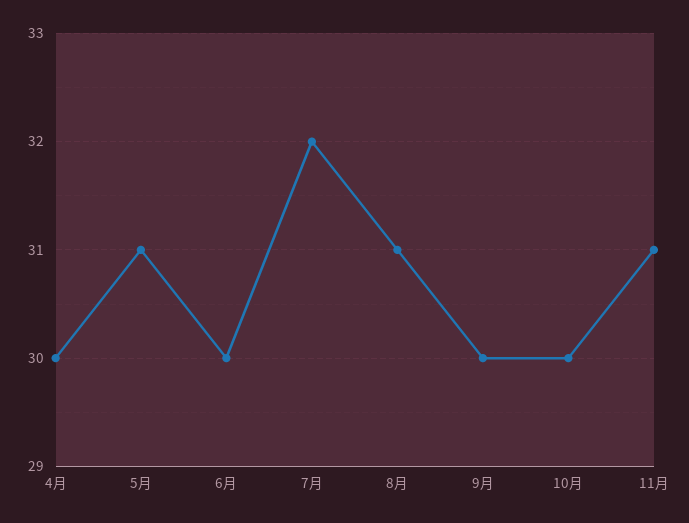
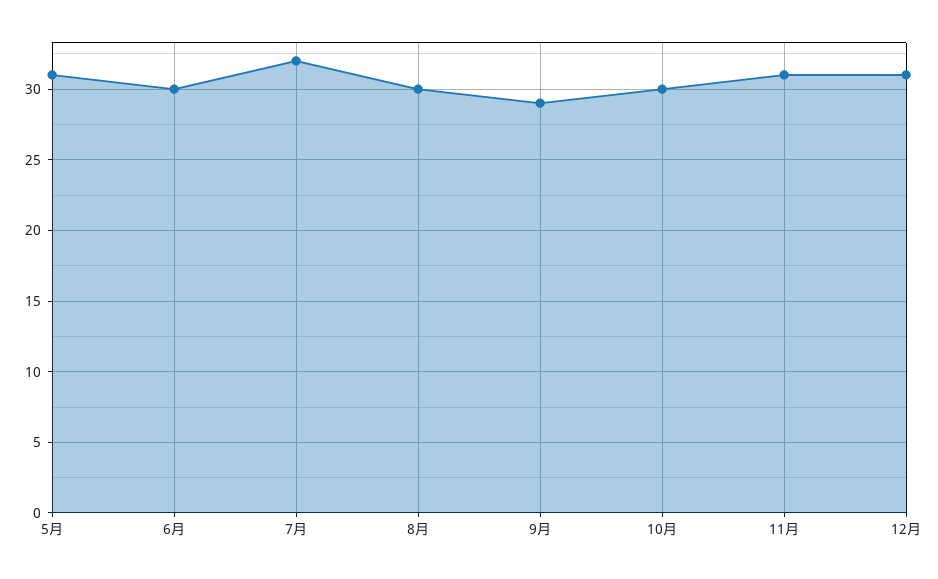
4月: 30 -> none
8月: 31 -> 30
9月: 30 -> 29
12月: none -> 31

